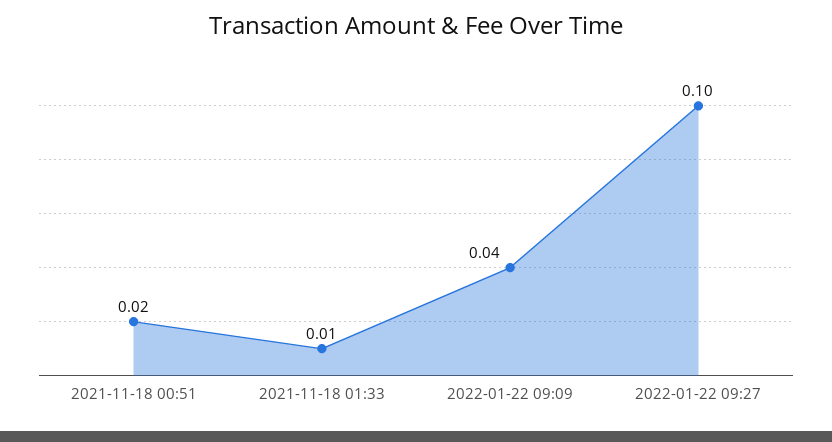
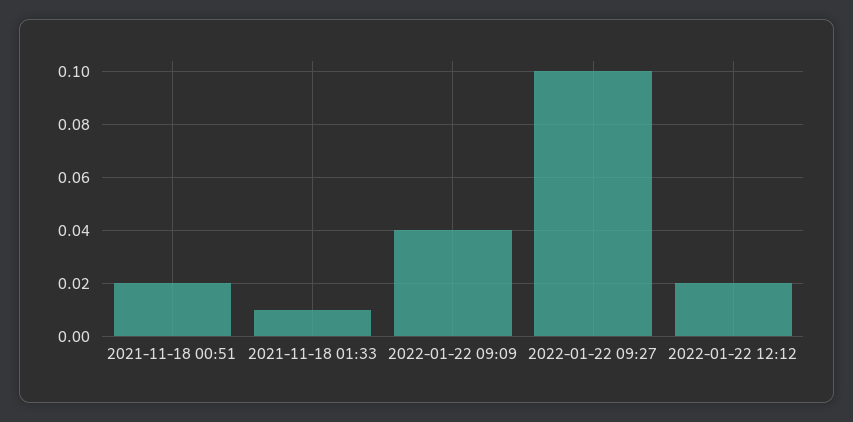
2022-01-22 12:12: none -> 0.02

